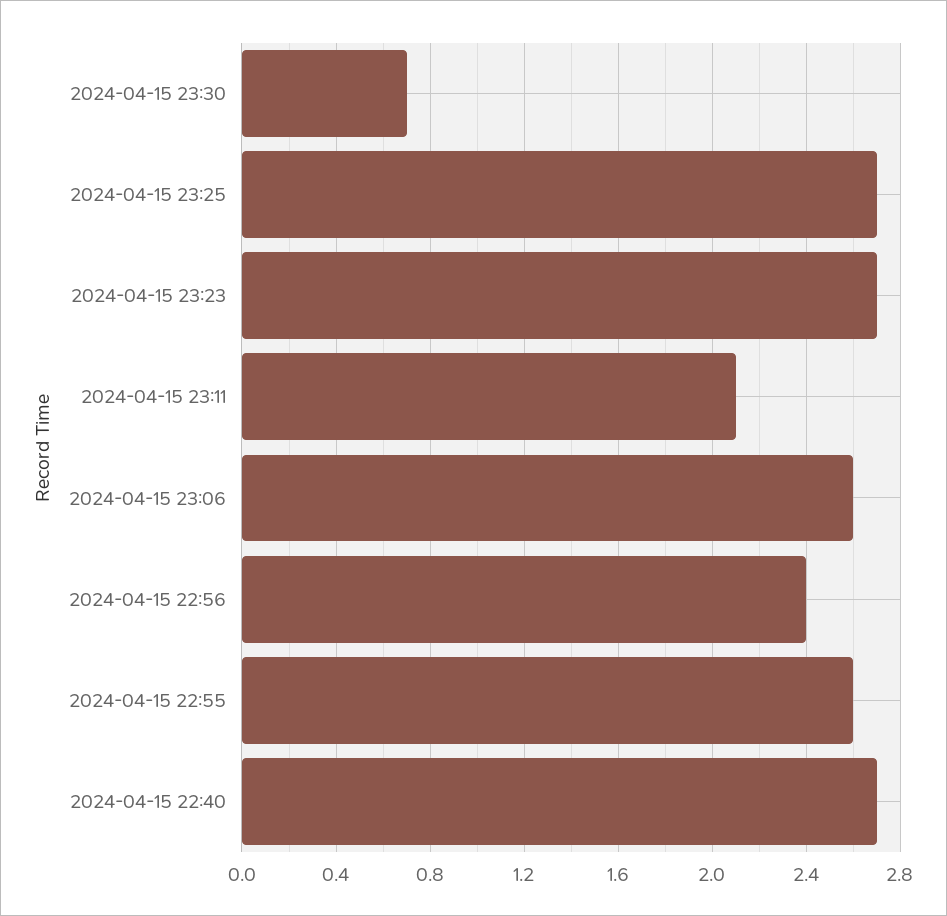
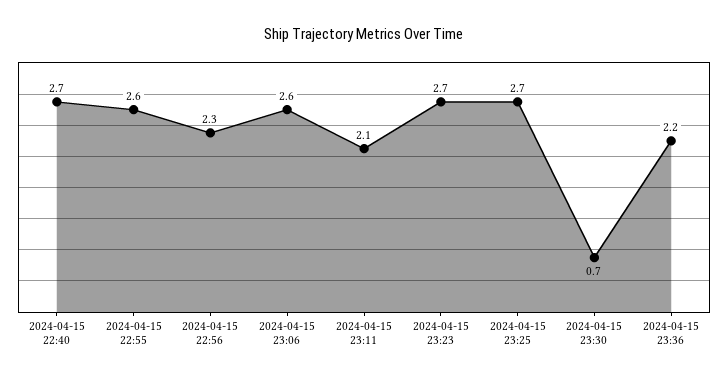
2024-04-15 22:56: 2.4 -> 2.3
2024-04-15 23:36: none -> 2.2

